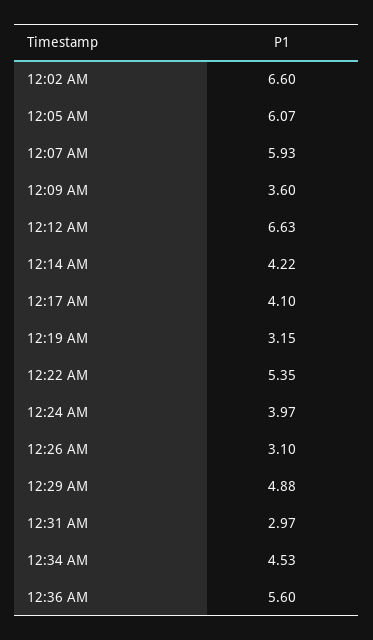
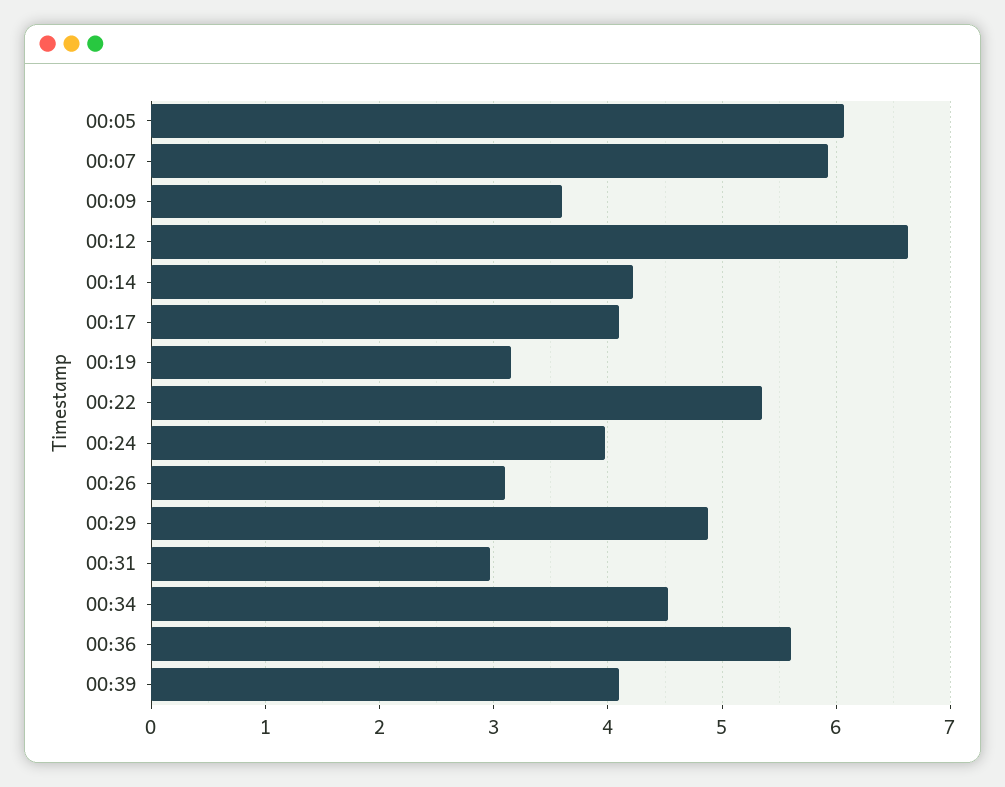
12:02 AM: 6.6 -> none
00:39: none -> 4.1

